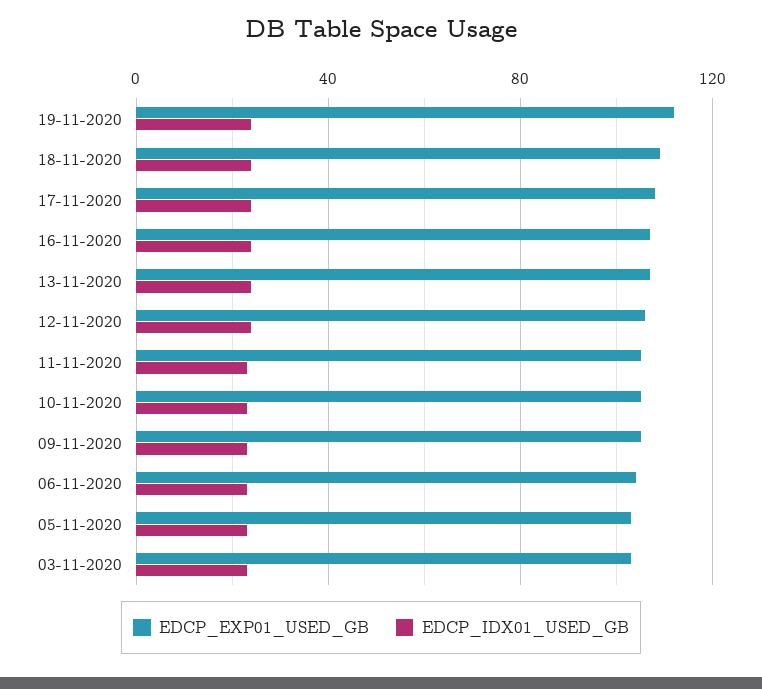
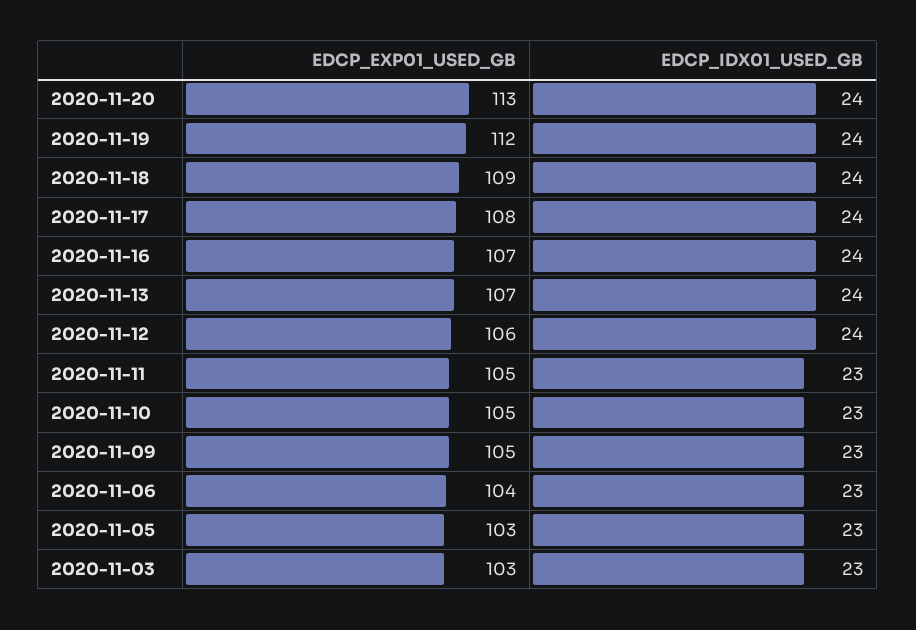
EDCP_EXP01_USED_GB, 2020-11-20: none -> 113
EDCP_IDX01_USED_GB, 2020-11-20: none -> 24

